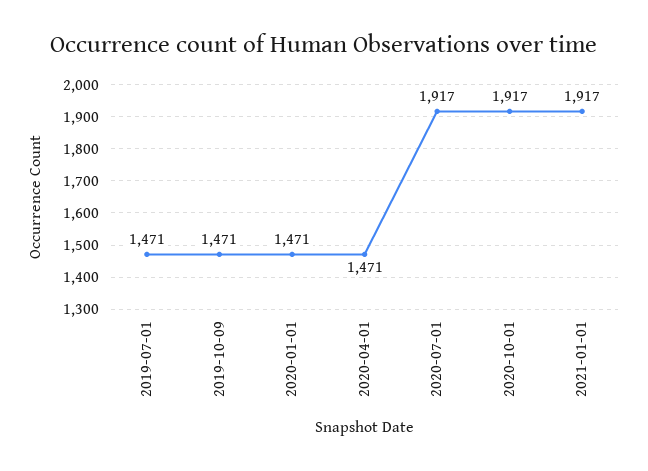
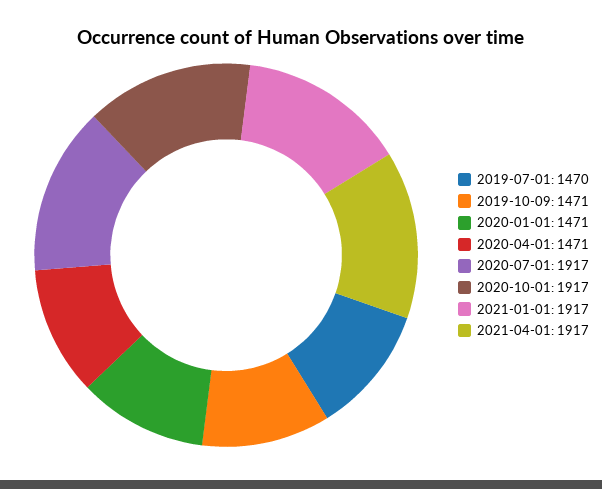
2019-07-01: 1471 -> 1470
2021-04-01: none -> 1917

